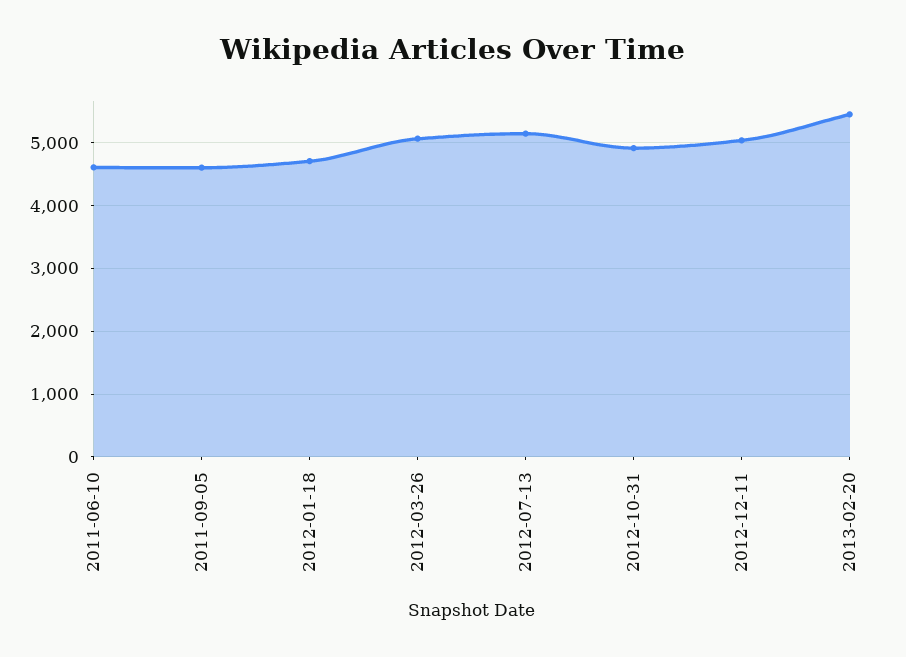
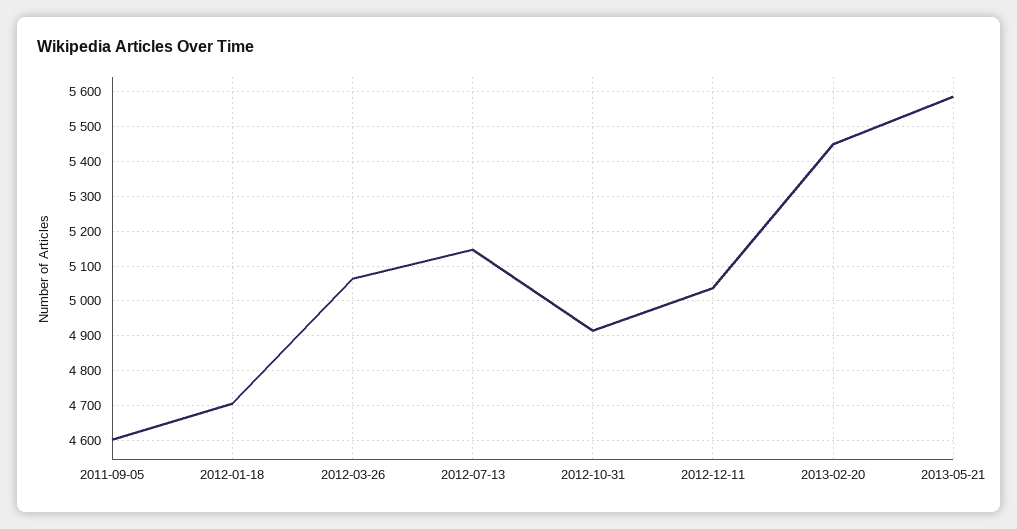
2011-06-10: 4600 -> none
2013-05-21: none -> 5580

